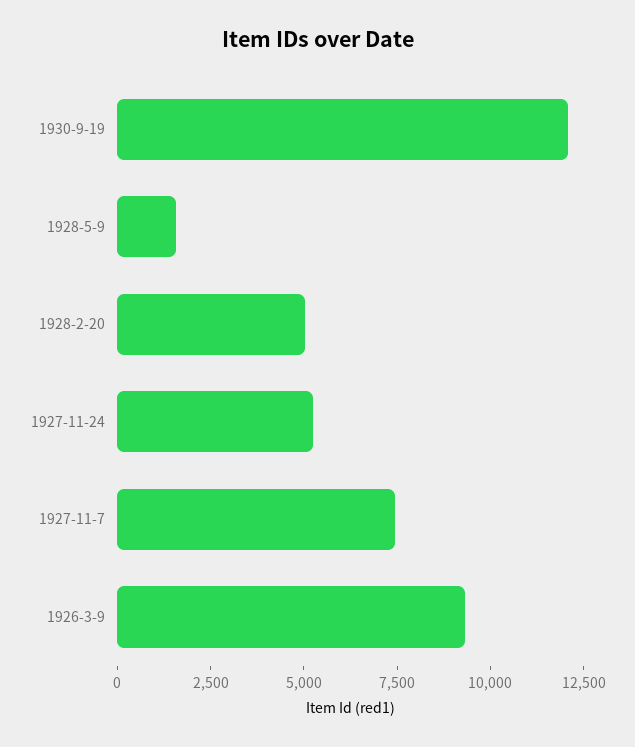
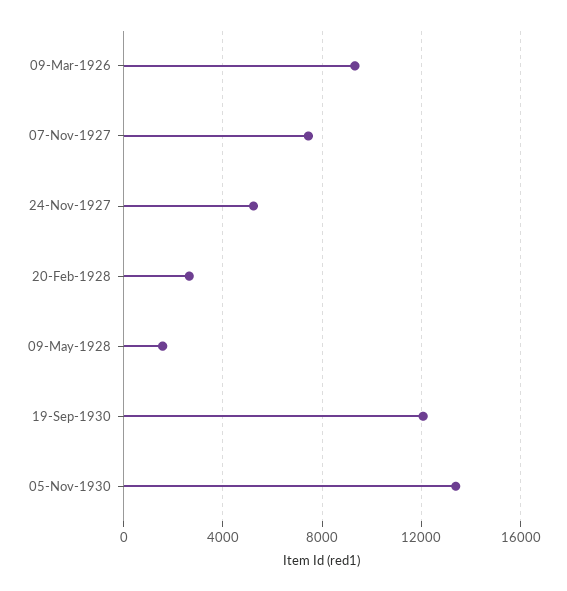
1928-2-20: 5000 -> 2500
05-Nov-1930: none -> 13500

